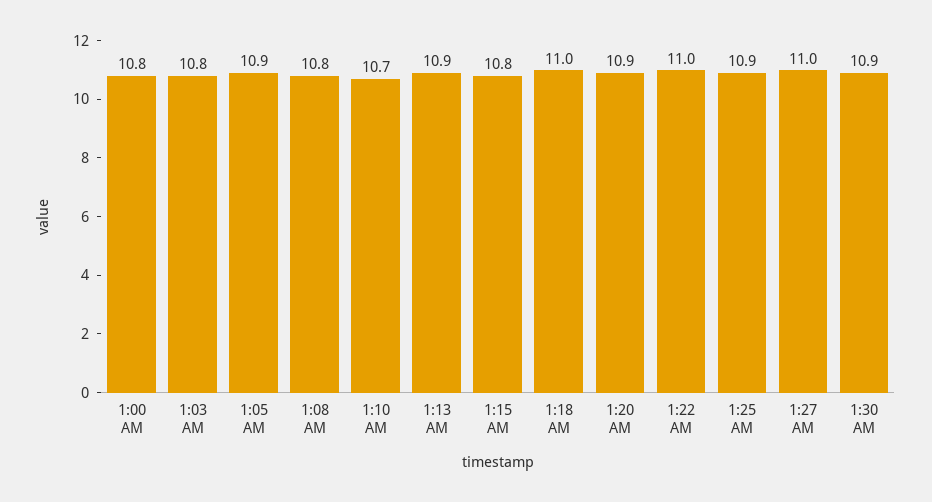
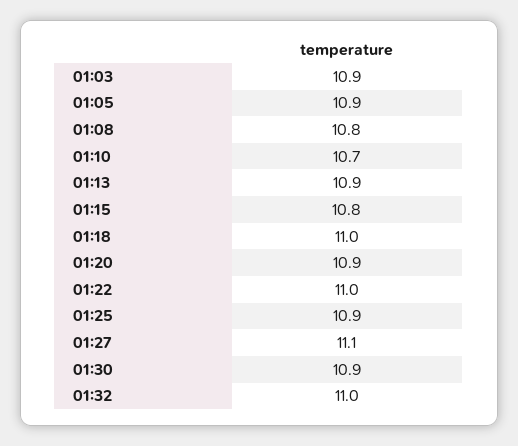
1:00 AM: 10.8 -> none
1:03 AM: 10.8 -> 10.9
1:27 AM: 11 -> 11.1
01:32: none -> 11

